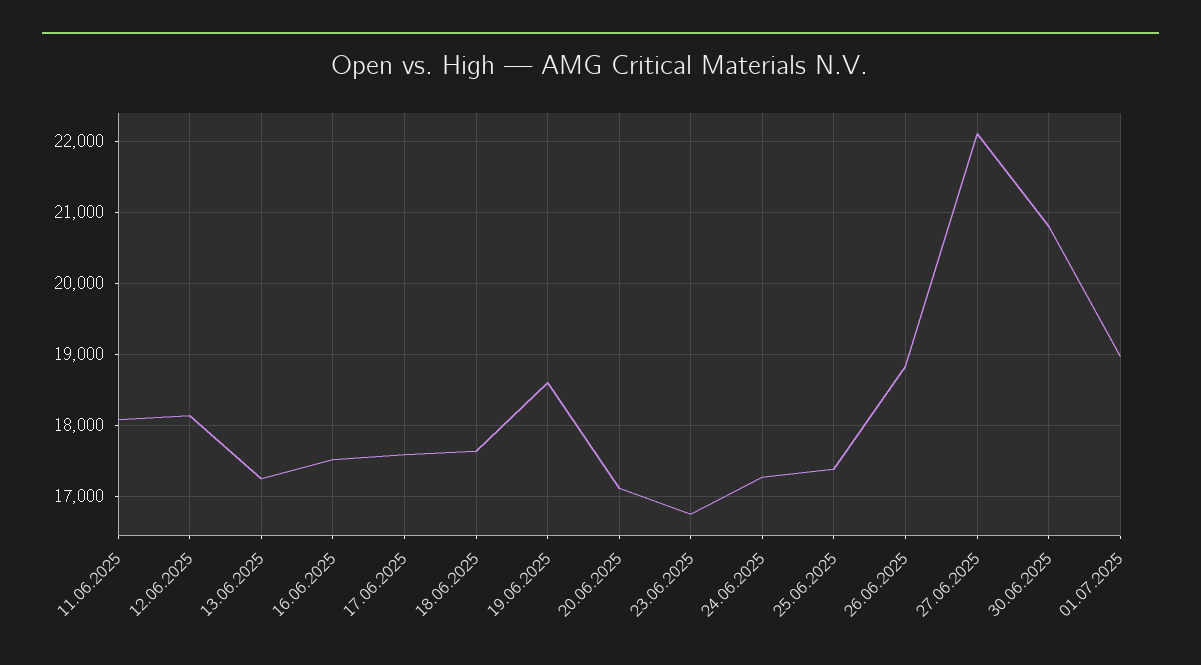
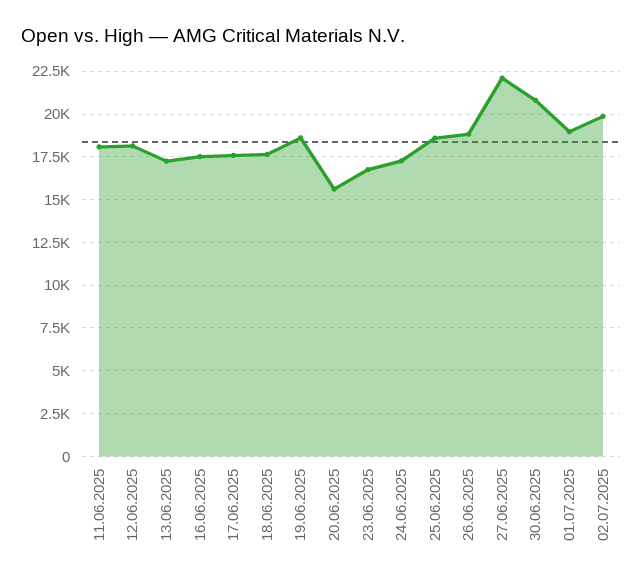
20.06.2025: 17100 -> 15500
25.06.2025: 17400 -> 18500
02.07.2025: none -> 20000

